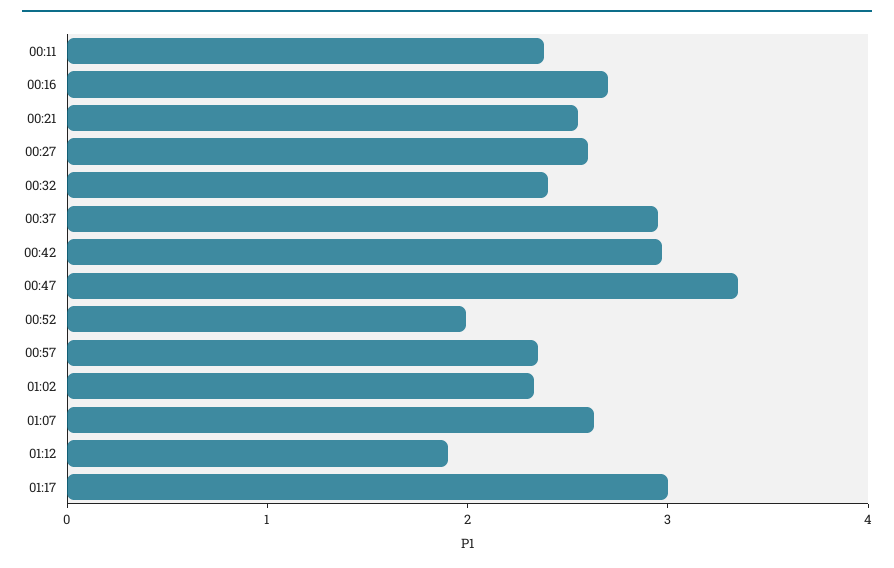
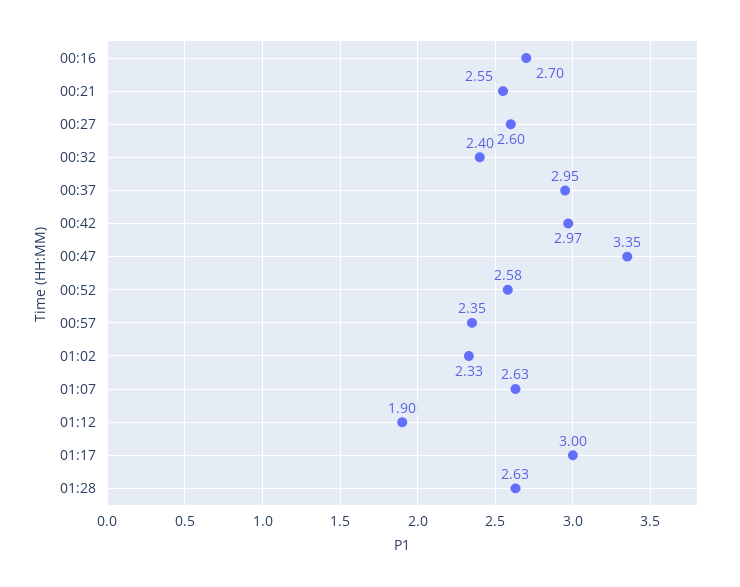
00:11: 2.4 -> none
00:52: 2 -> 2.58
01:28: none -> 2.63

